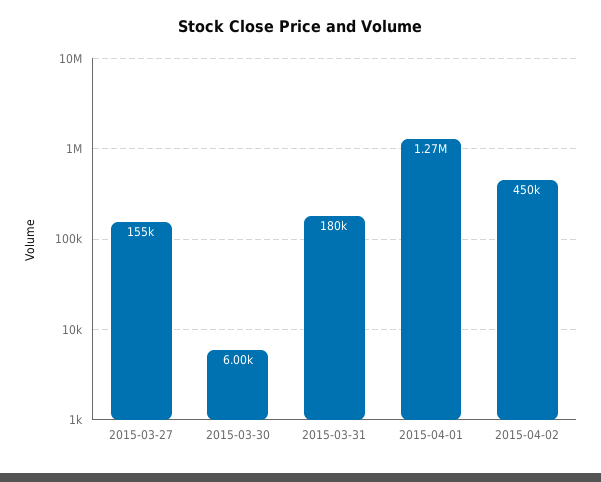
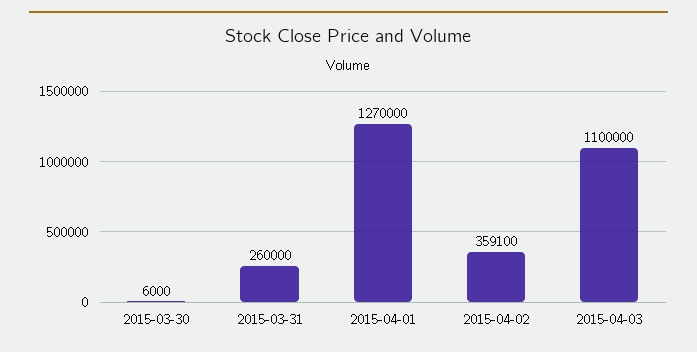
2015-03-27: 155000 -> none
2015-03-31: 180000 -> 260000
2015-04-02: 450000 -> 359100
2015-04-03: none -> 1100000

